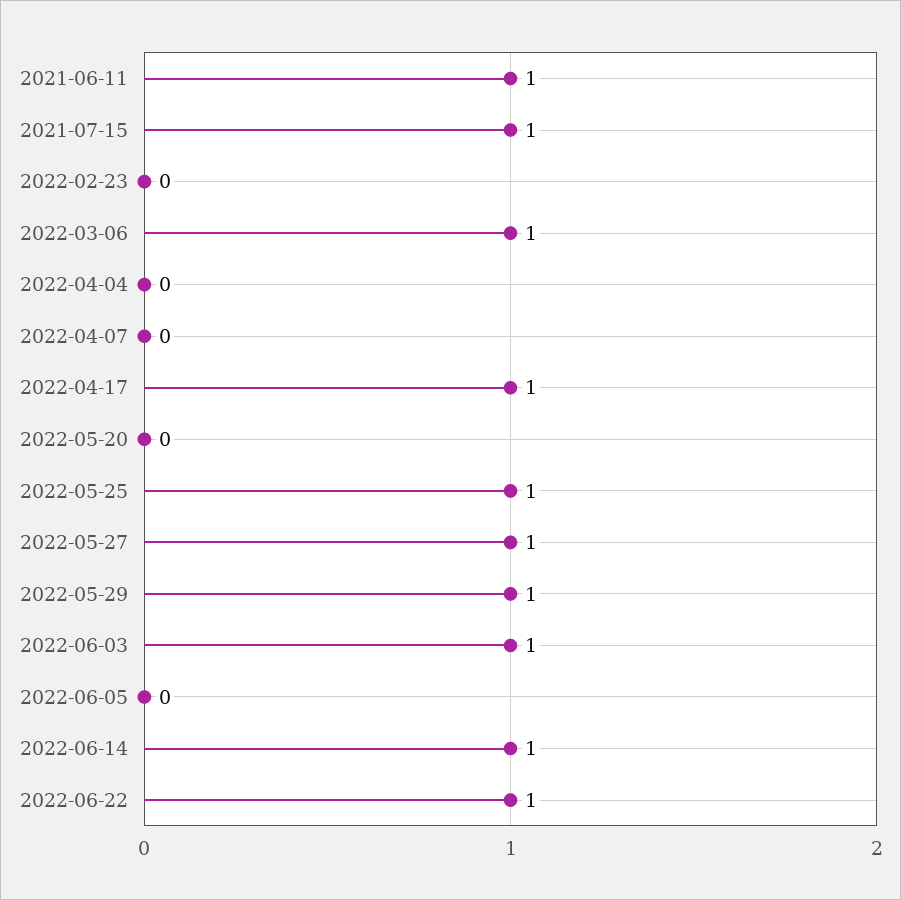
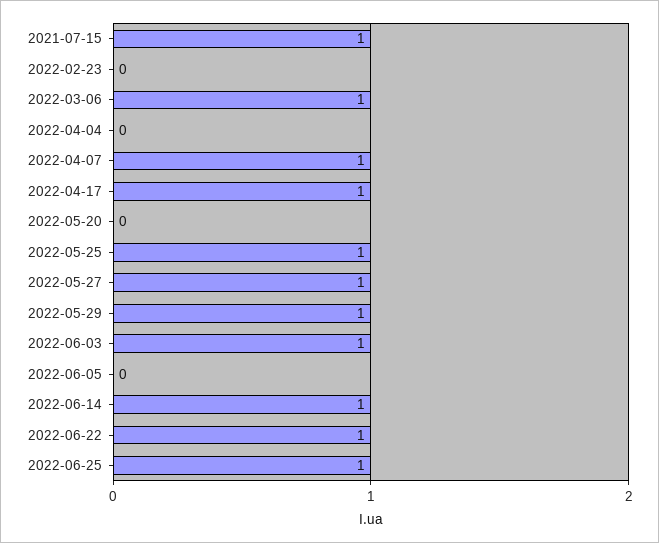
2021-06-11: 1 -> none
2022-04-07: 0 -> 1
2022-06-25: none -> 1

